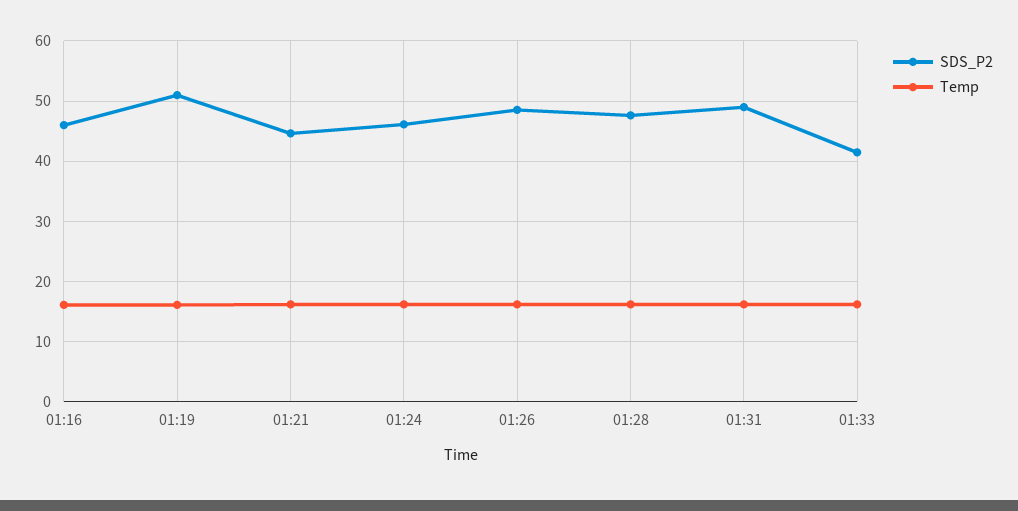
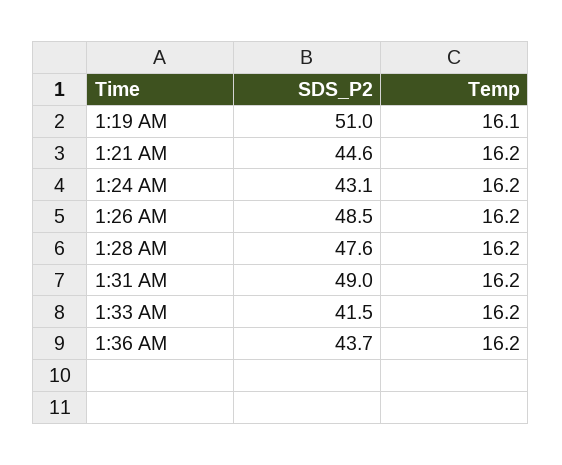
SDS_P2, 01:16: 46 -> none
Temp, 01:16: 16 -> none
SDS_P2, 01:24: 46 -> 43.1
SDS_P2, 1:36 AM: none -> 43.7
Temp, 1:36 AM: none -> 16.2

